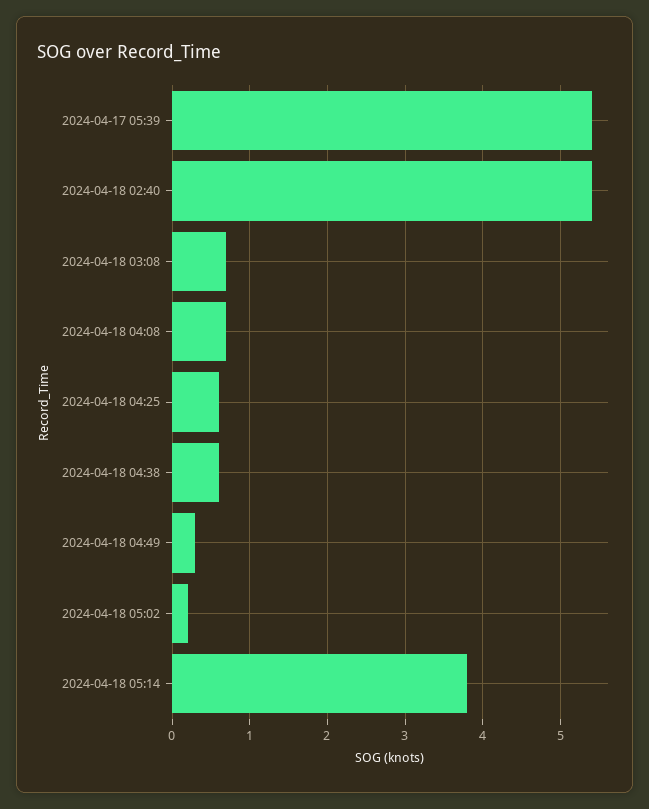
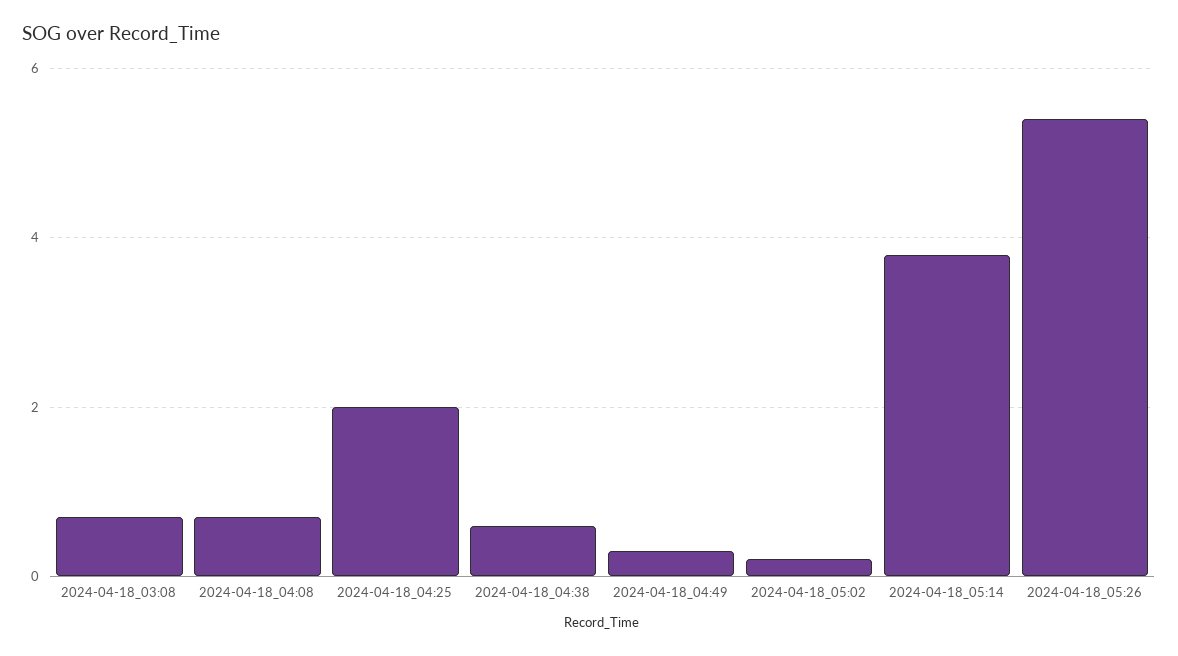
2024-04-17 05:39: 5.4 -> none
2024-04-18 02:40: 5.4 -> none
2024-04-18 04:25: 0.6 -> 2
2024-04-18_05:26: none -> 5.5

